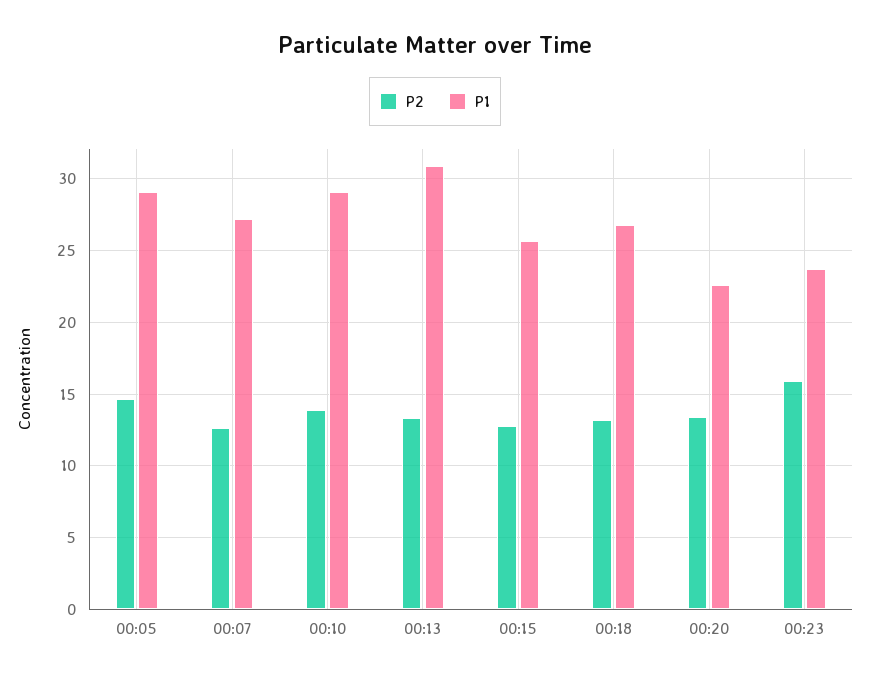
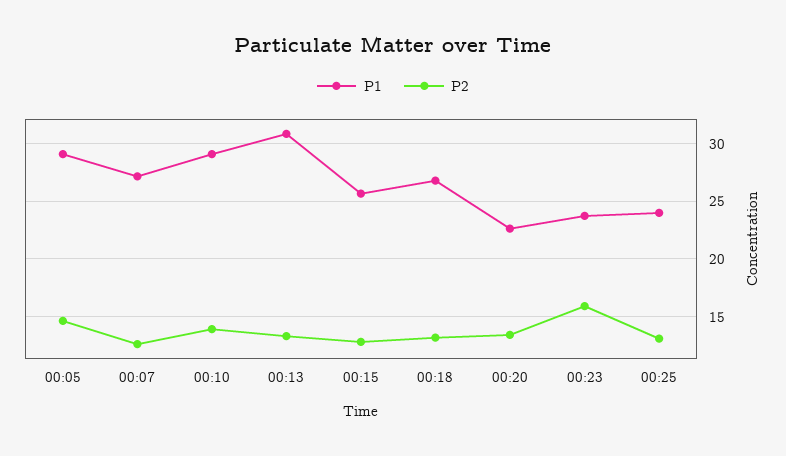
P1, 00:25: none -> 24
P2, 00:25: none -> 13

